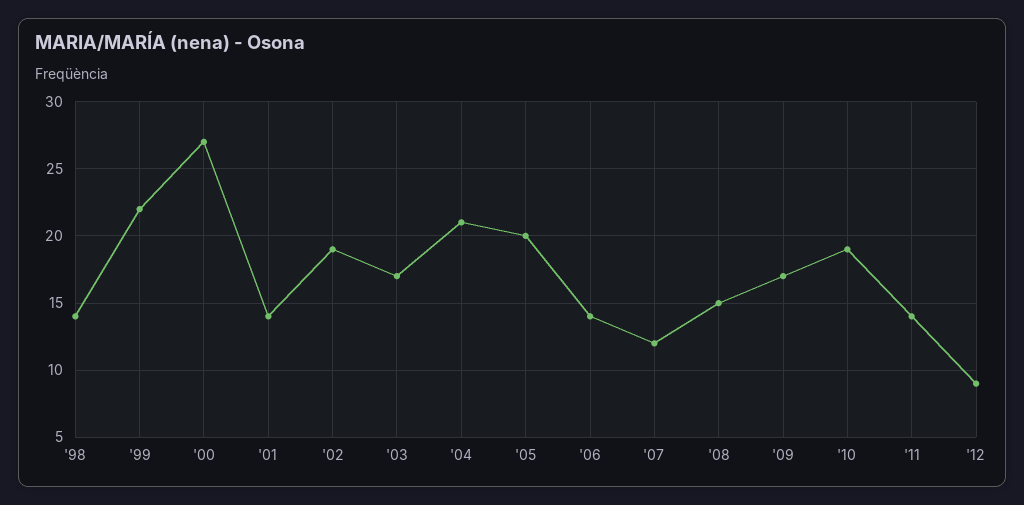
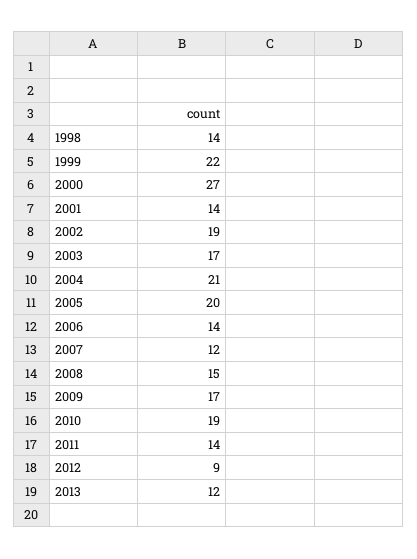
2013: none -> 12

